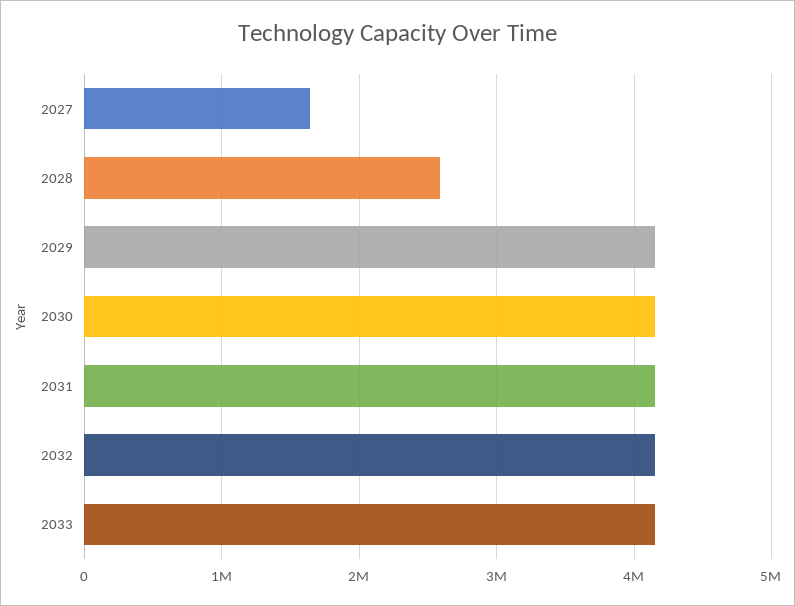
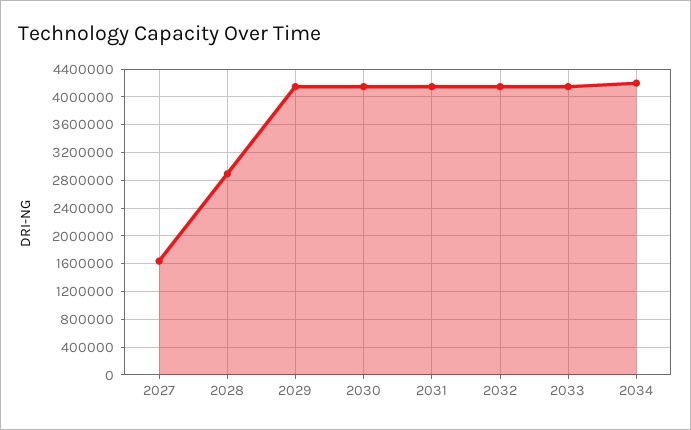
2028: 2600000 -> 2900000
2034: none -> 4200000

